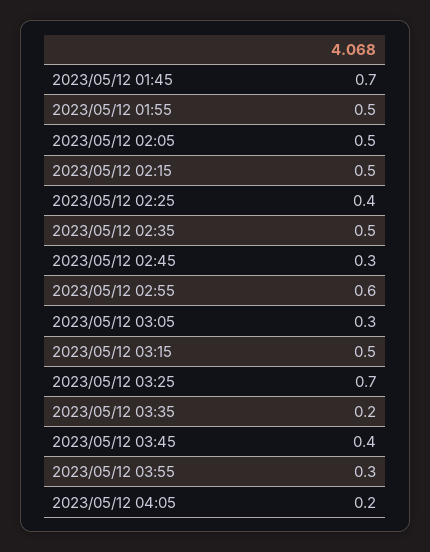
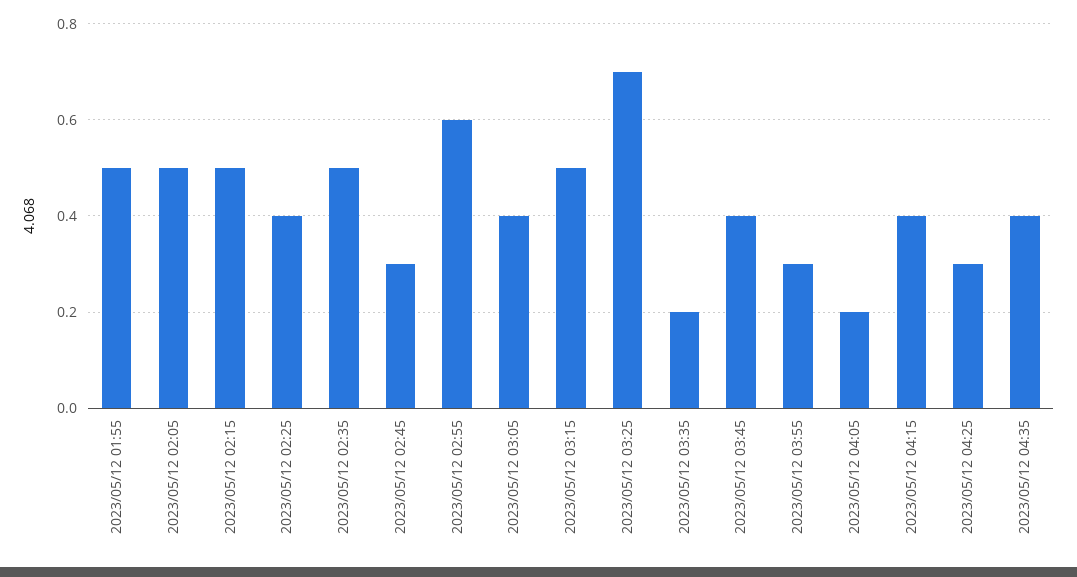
2023/05/12 01:45: 0.7 -> none
2023/05/12 03:05: 0.3 -> 0.4
2023/05/12 04:15: none -> 0.4
2023/05/12 04:25: none -> 0.3
2023/05/12 04:35: none -> 0.4

